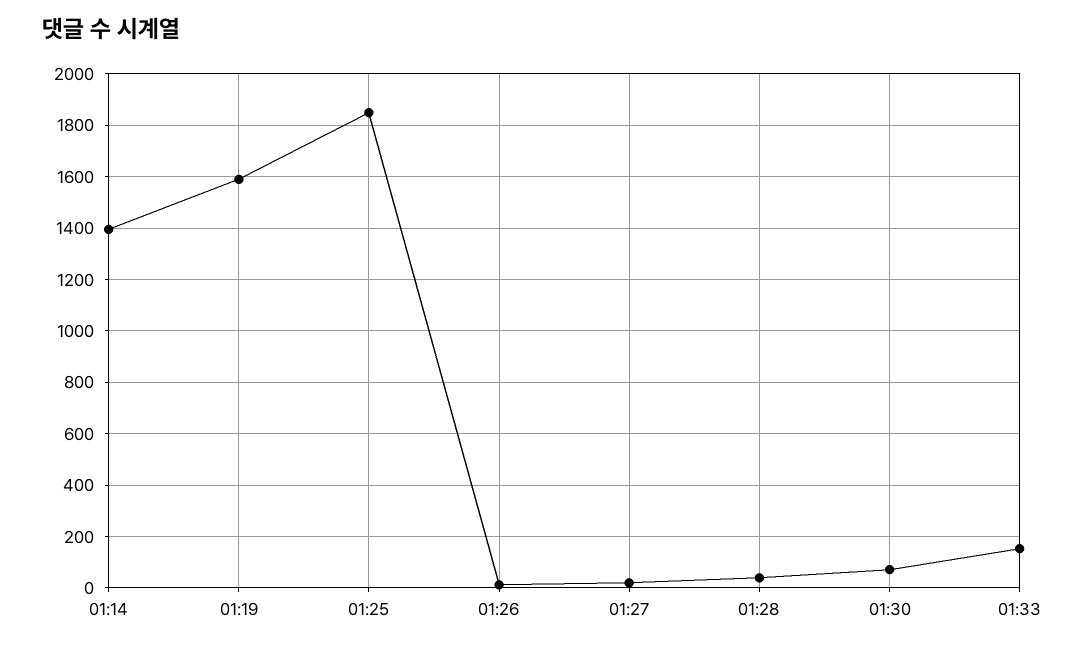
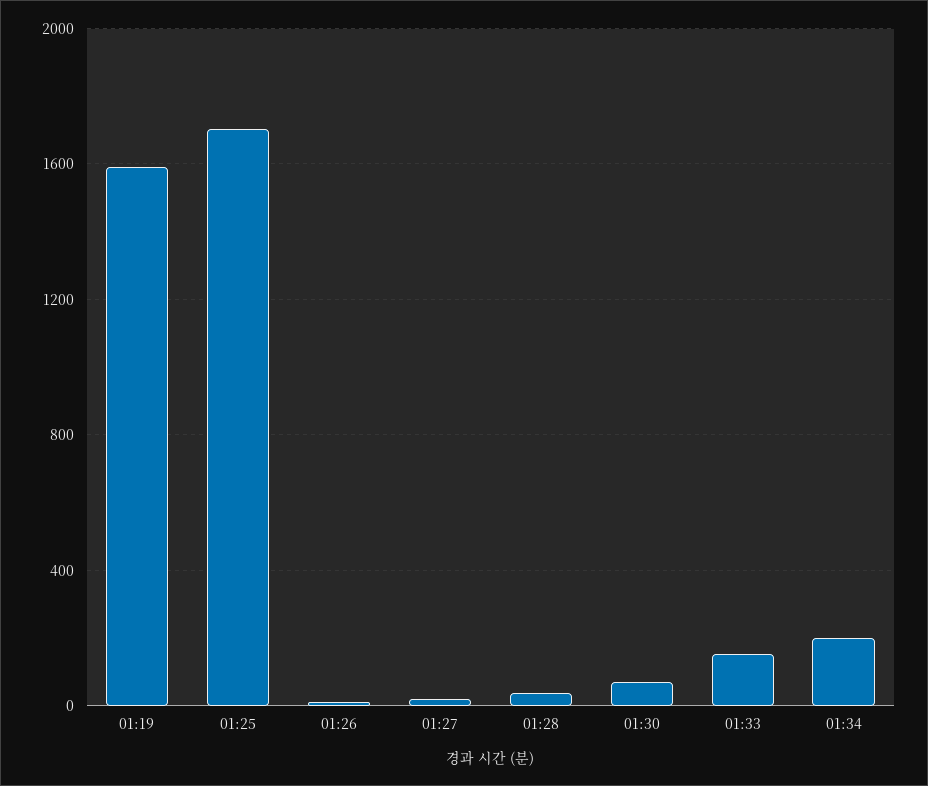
01:14: 1400 -> none
01:25: 1850 -> 1700
01:34: none -> 200

